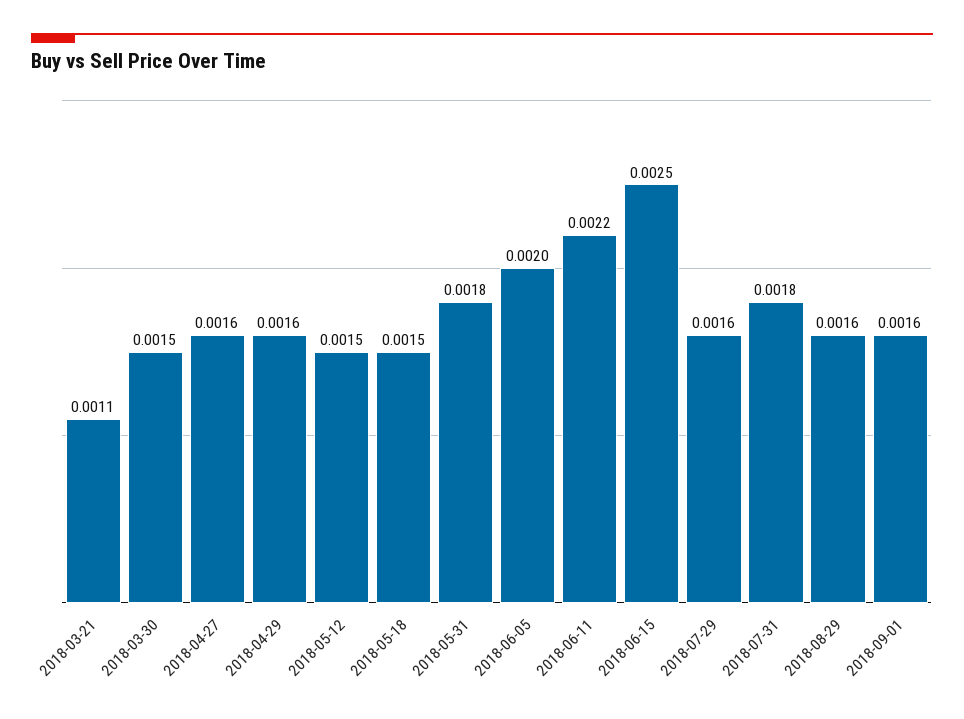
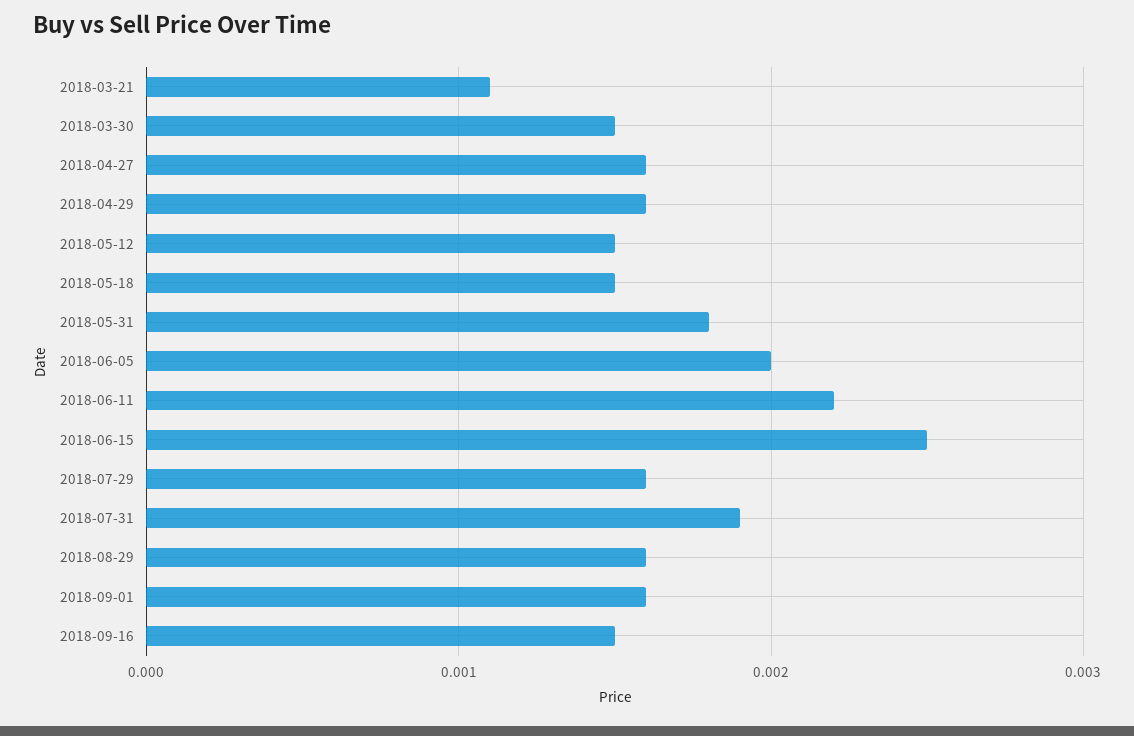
2018-07-31: 0.0018 -> 0.0019
2018-09-16: none -> 0.0015

